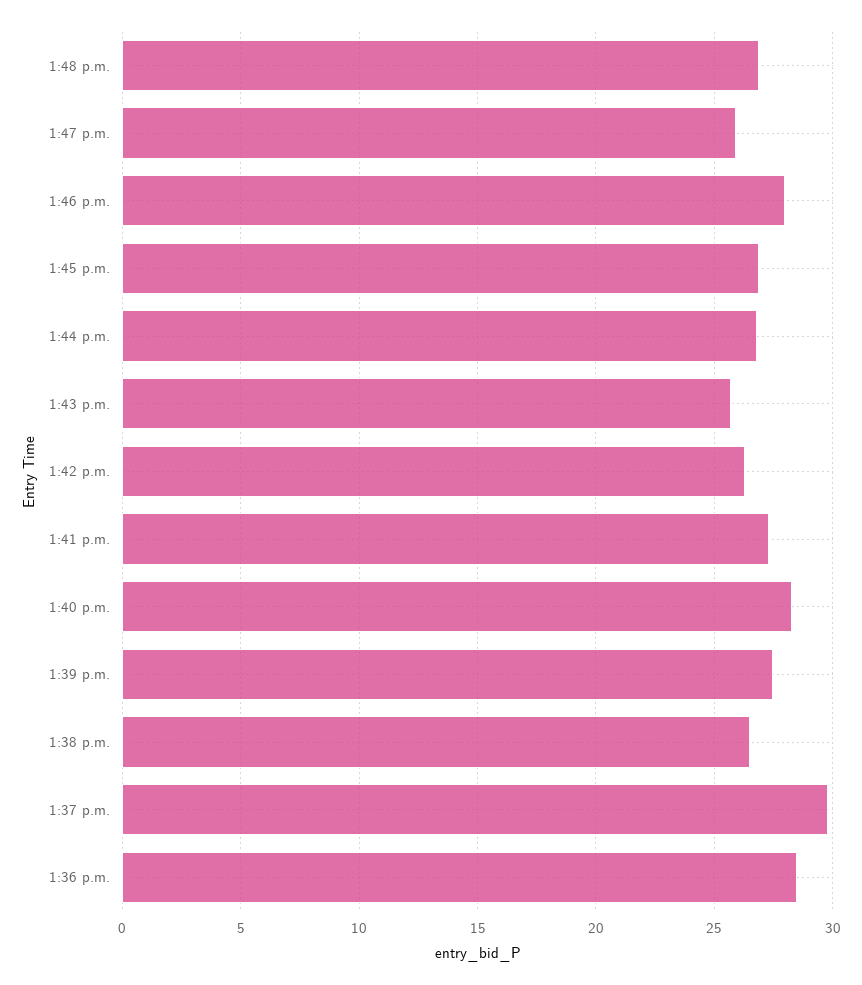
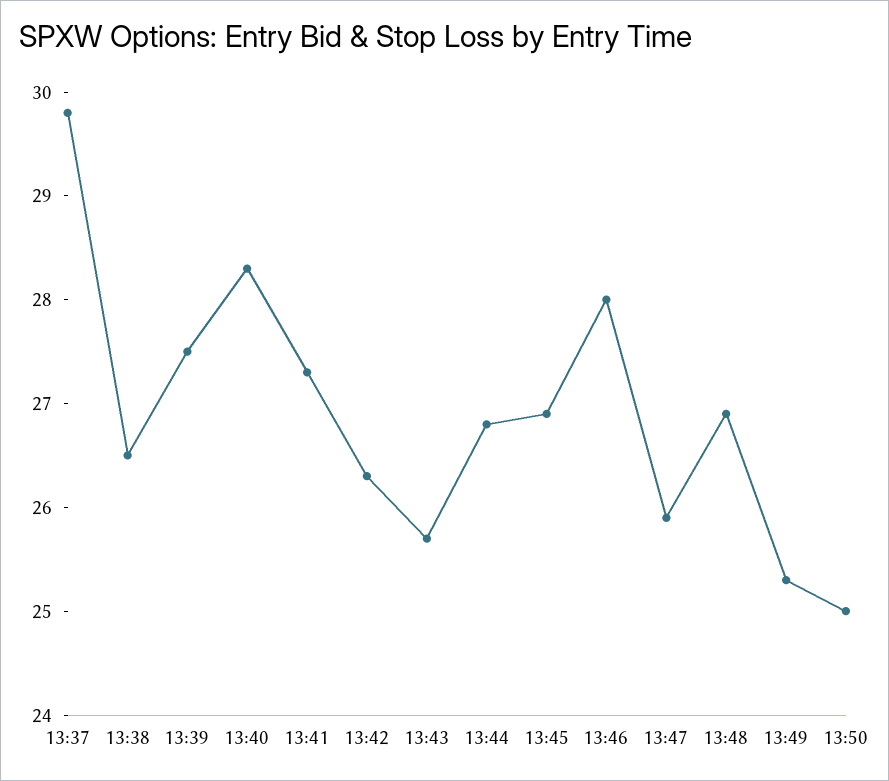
1:36 p.m.: 28.5 -> none
13:49: none -> 25.3
13:50: none -> 25

